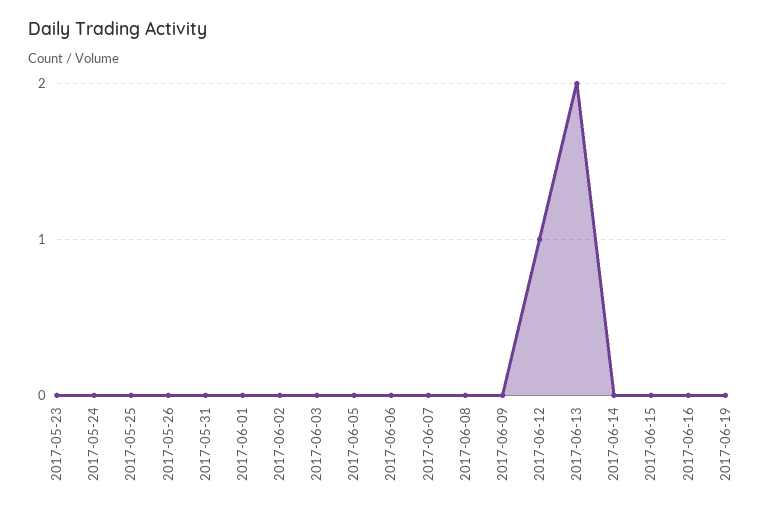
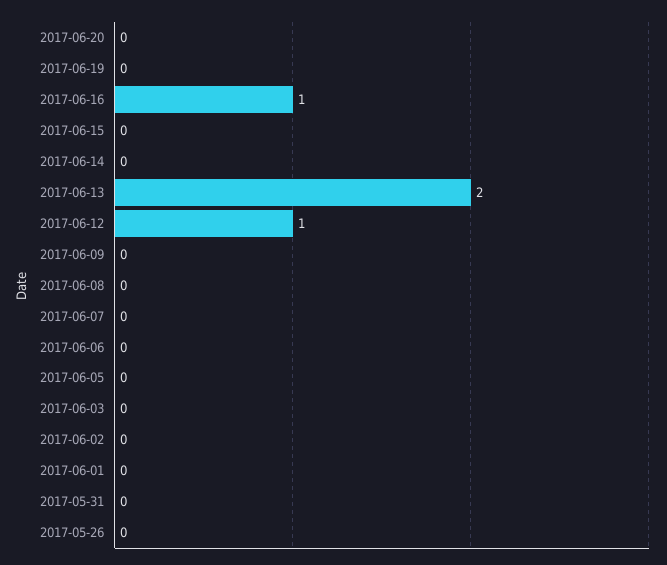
2017-05-23: 0 -> none
2017-05-24: 0 -> none
2017-05-25: 0 -> none
2017-06-16: 0 -> 1
2017-06-20: none -> 0

